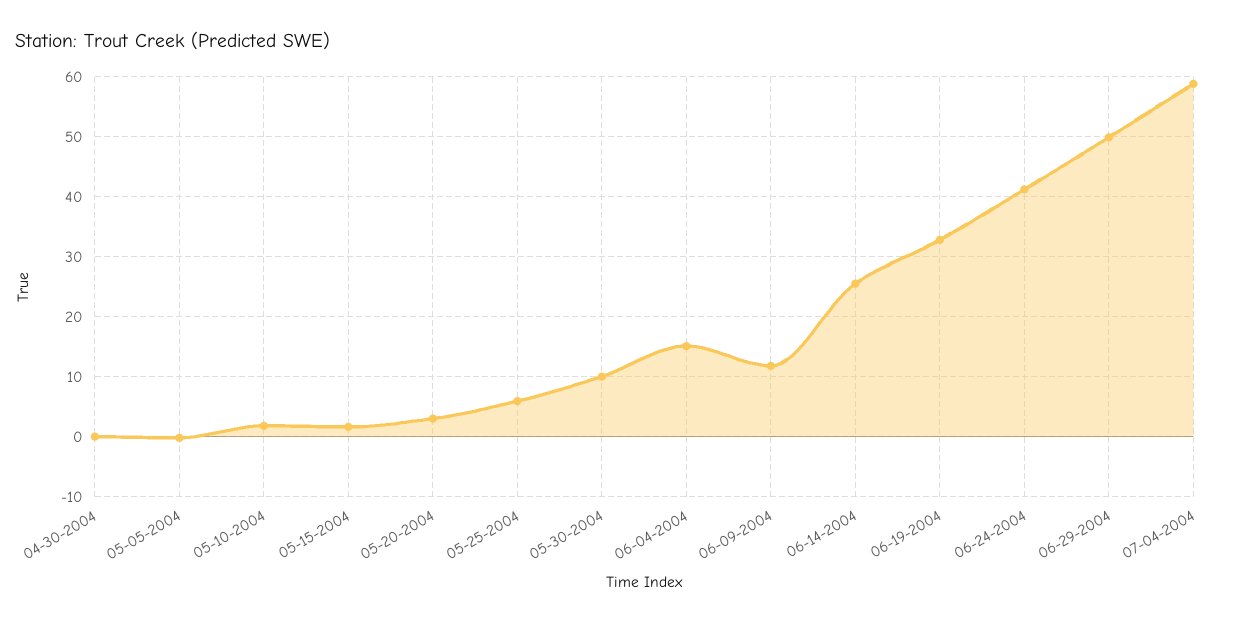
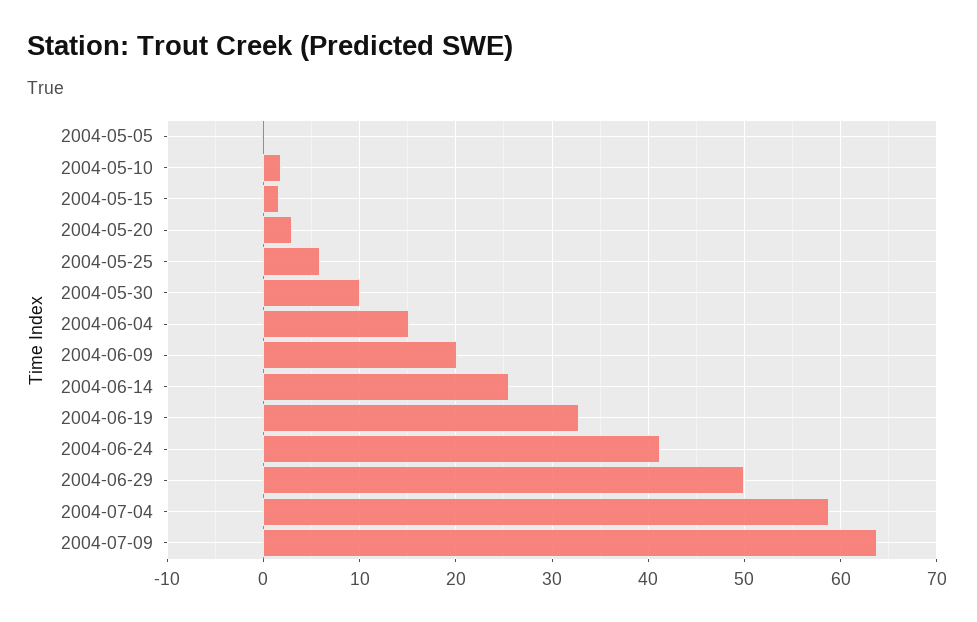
04-30-2004: 0 -> none
06-09-2004: 12 -> 20
2004-07-09: none -> 64

